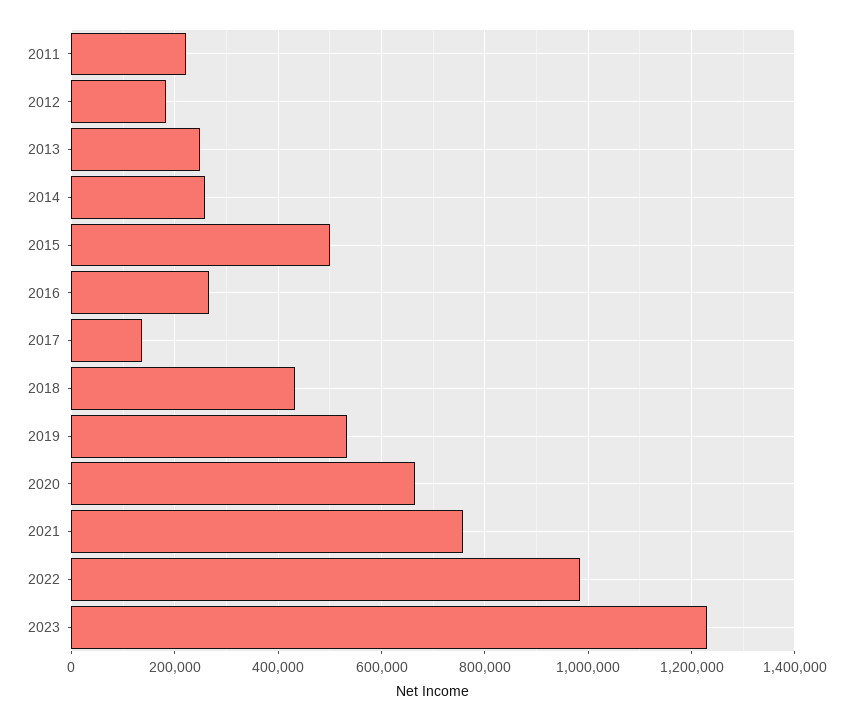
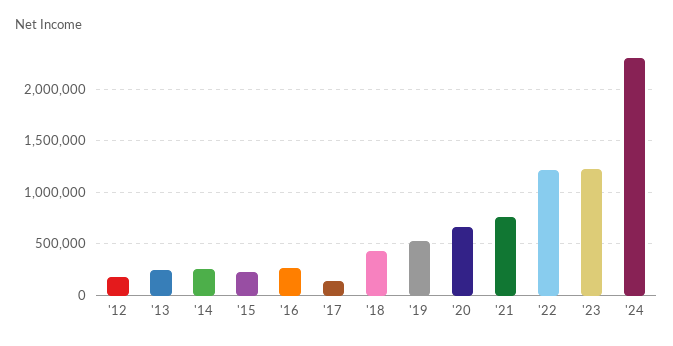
2011: 220000 -> none
2015: 500000 -> 200000
2022: 980000 -> 1200000
'24: none -> 2300000

